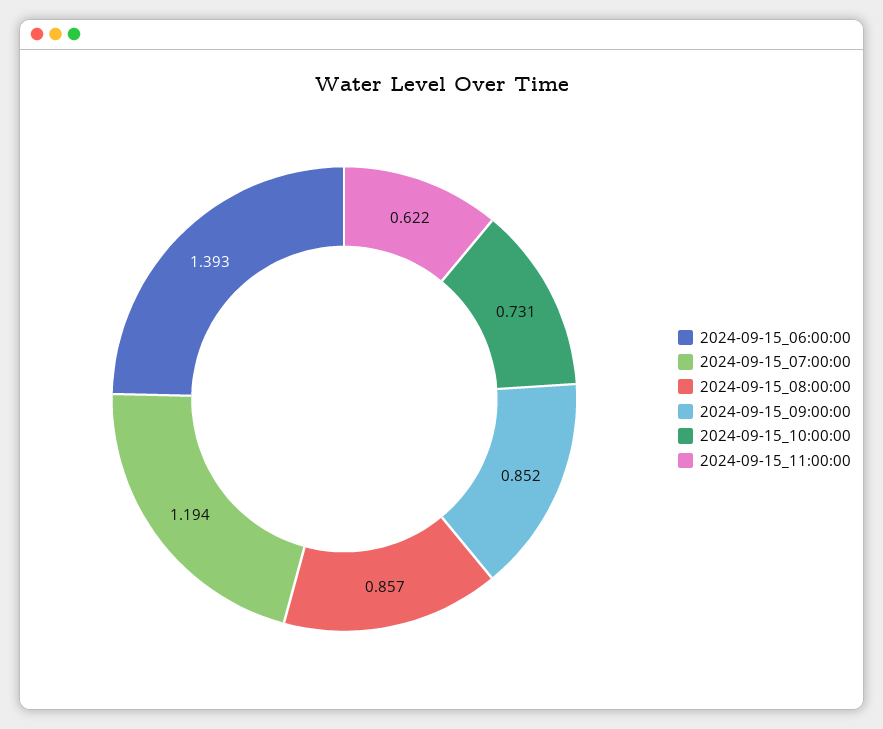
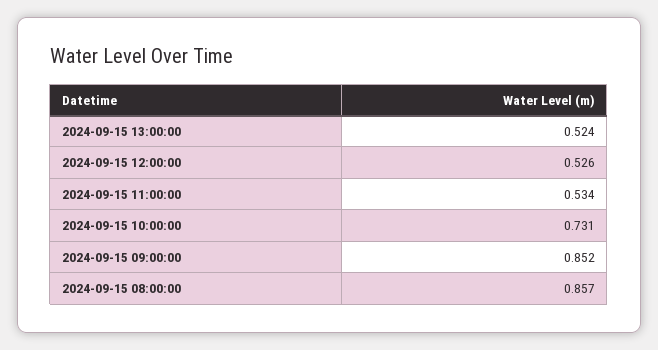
2024-09-15_06:00:00: 1.393 -> none
2024-09-15_07:00:00: 1.194 -> none
2024-09-15_11:00:00: 0.622 -> 0.534
2024-09-15 13:00:00: none -> 0.524
2024-09-15 12:00:00: none -> 0.526

